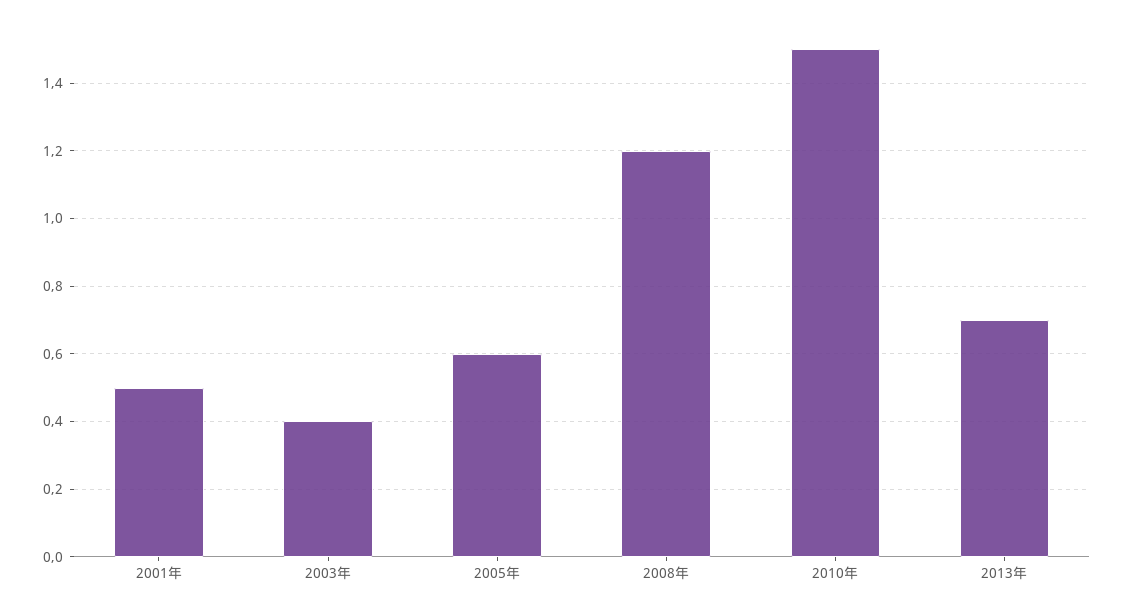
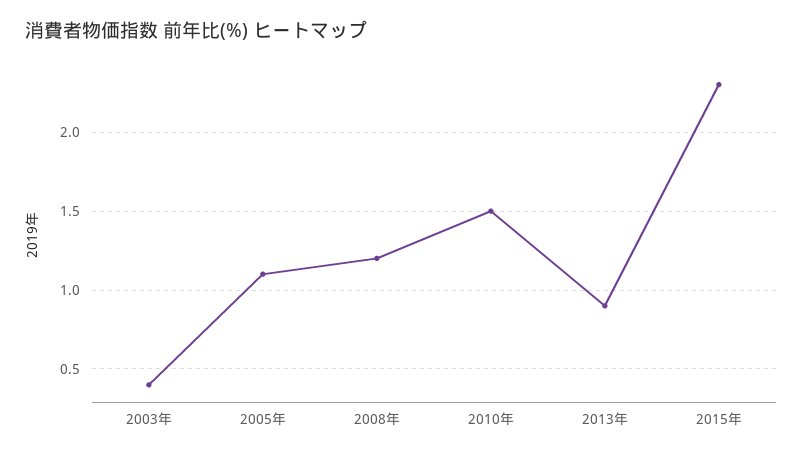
2001年: 0.5 -> none
2005年: 0.6 -> 1.1
2013年: 0.7 -> 0.9
2015年: none -> 2.3

